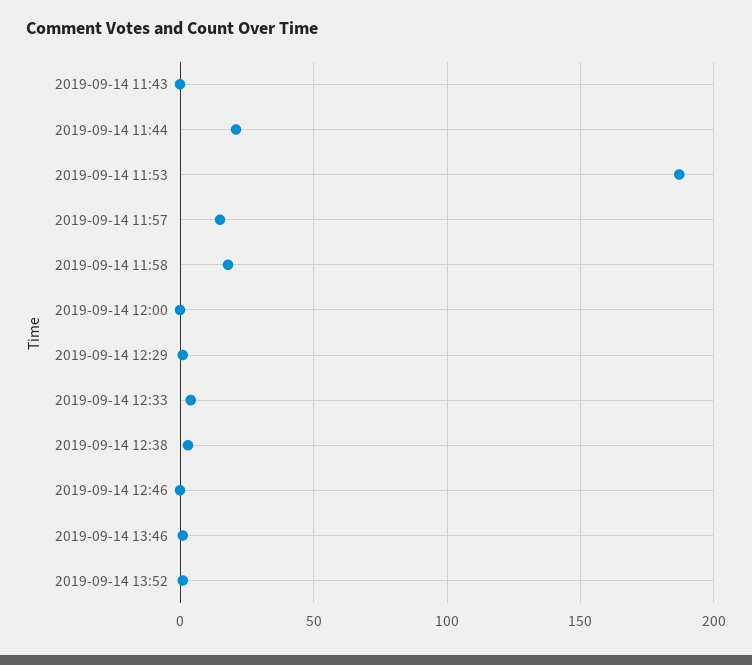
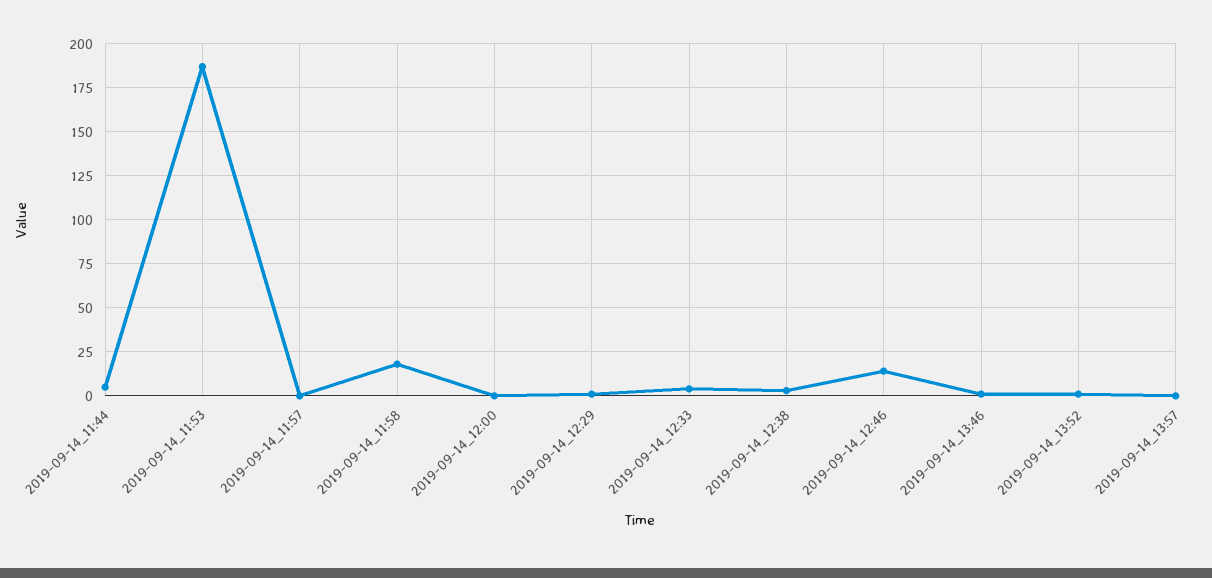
2019-09-14 11:43: 0 -> none
2019-09-14 11:44: 20 -> 5
2019-09-14 11:57: 15 -> 0
2019-09-14 12:46: 0 -> 15
2019-09-14_13:57: none -> 0

